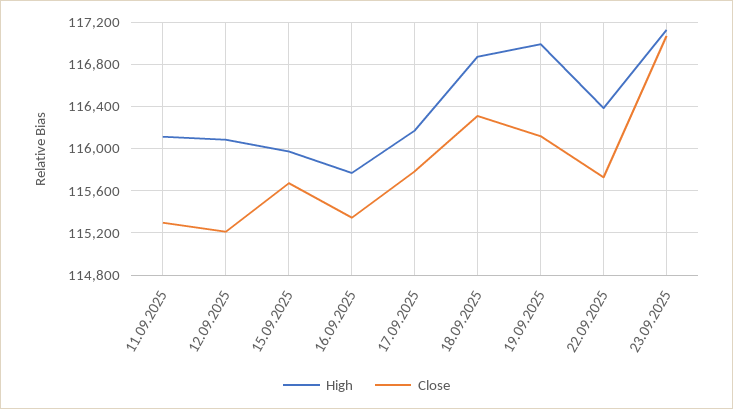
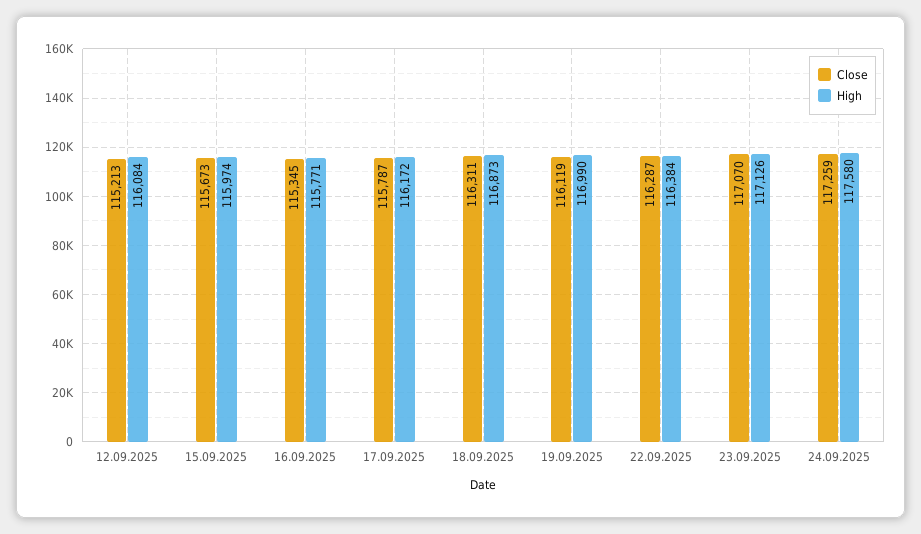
High, 11.09.2025: 116100 -> none
Close, 11.09.2025: 115300 -> none
Close, 22.09.2025: 115700 -> 116287
Close, 24.09.2025: none -> 117259
High, 24.09.2025: none -> 117580

